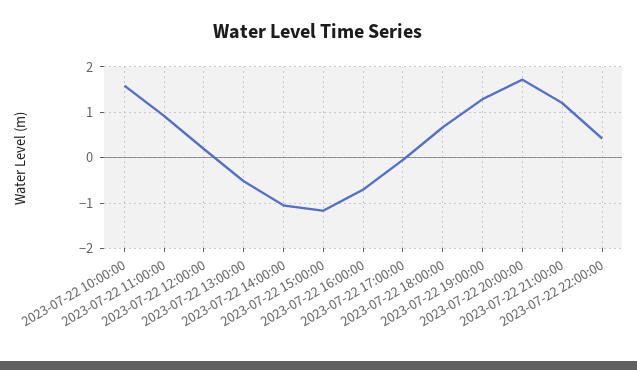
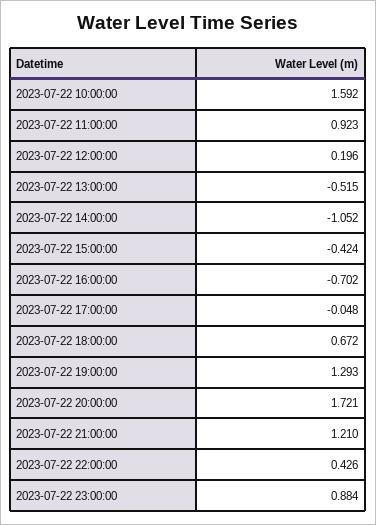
2023-07-22 15:00:00: -1.2 -> -0.424
2023-07-22 23:00:00: none -> 0.884

